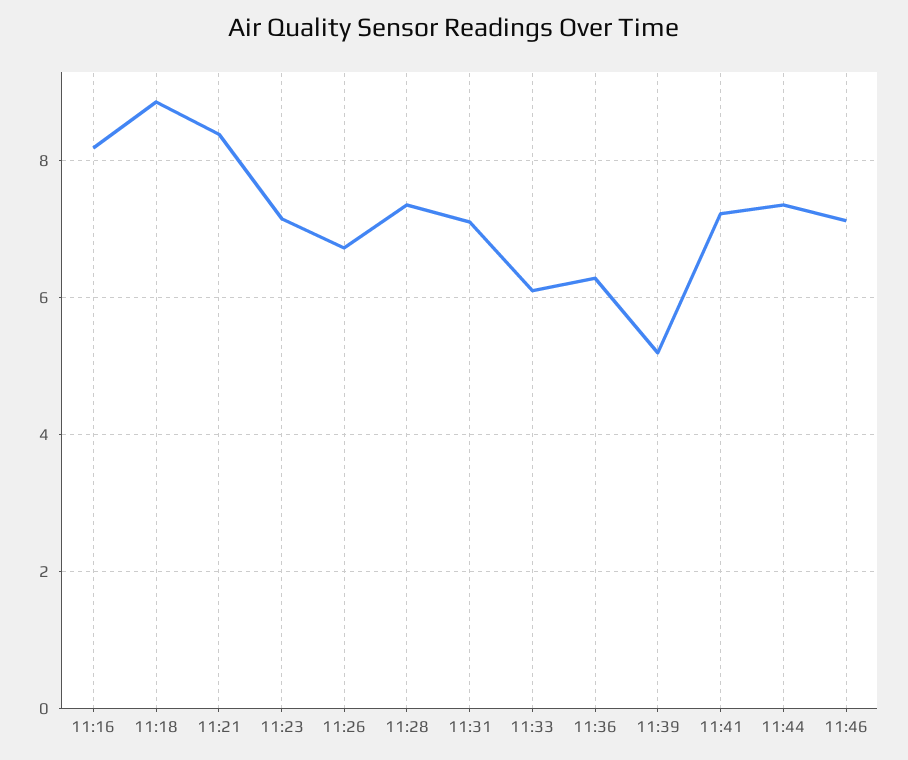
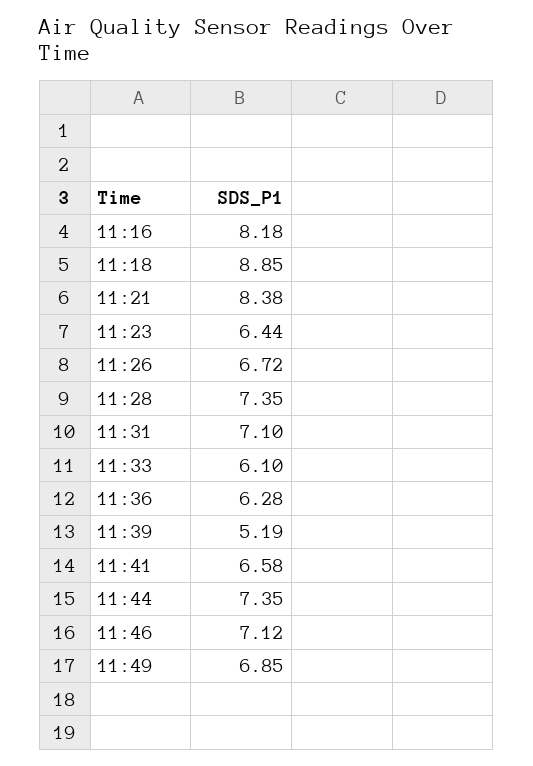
11:23: 7.2 -> 6.44
11:41: 7.2 -> 6.58
11:49: none -> 6.85

